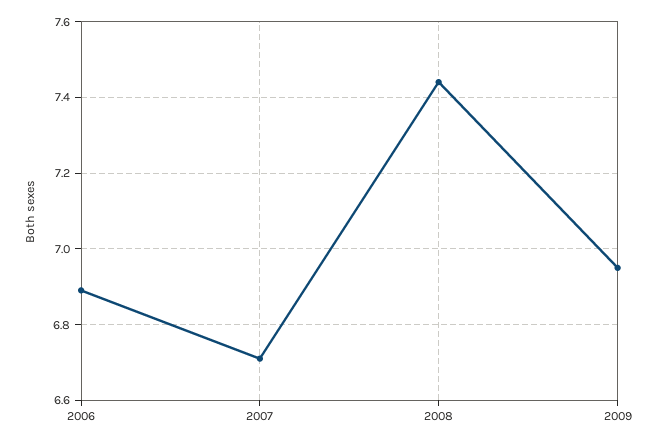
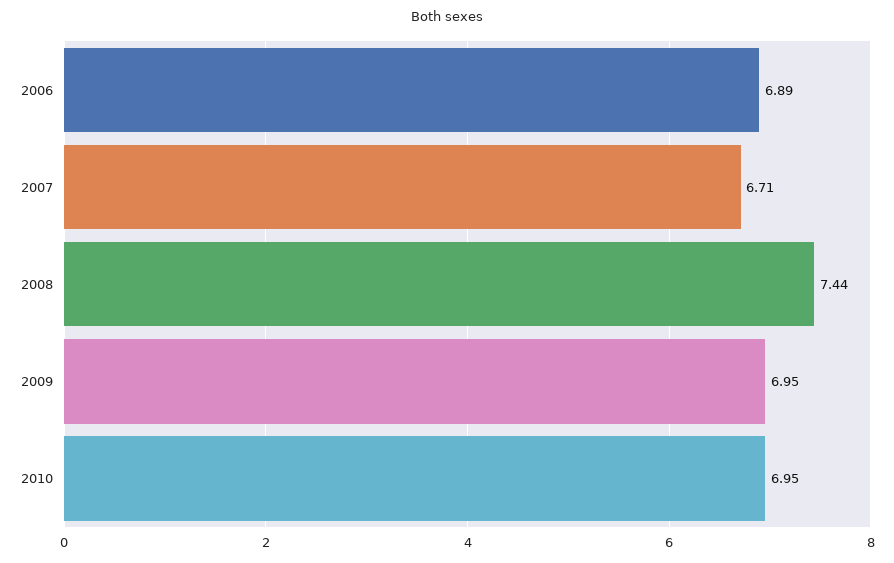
2010: none -> 6.95

